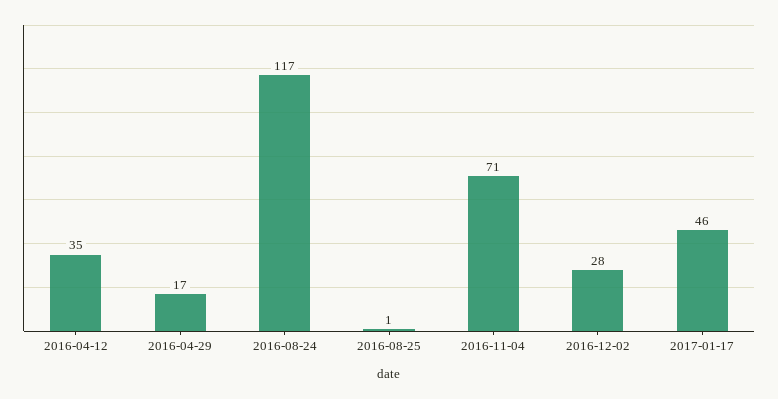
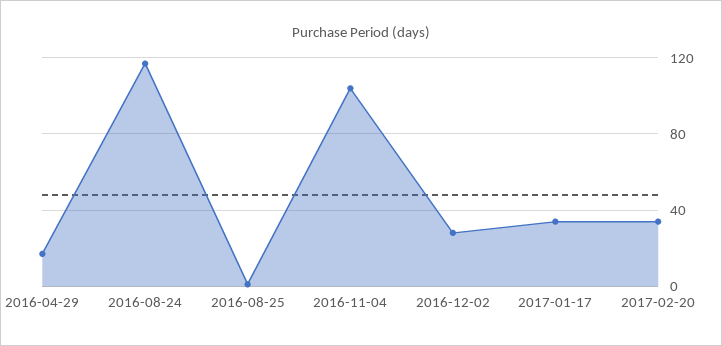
2016-04-12: 35 -> none
2016-11-04: 71 -> 105
2017-01-17: 46 -> 35
2017-02-20: none -> 35

